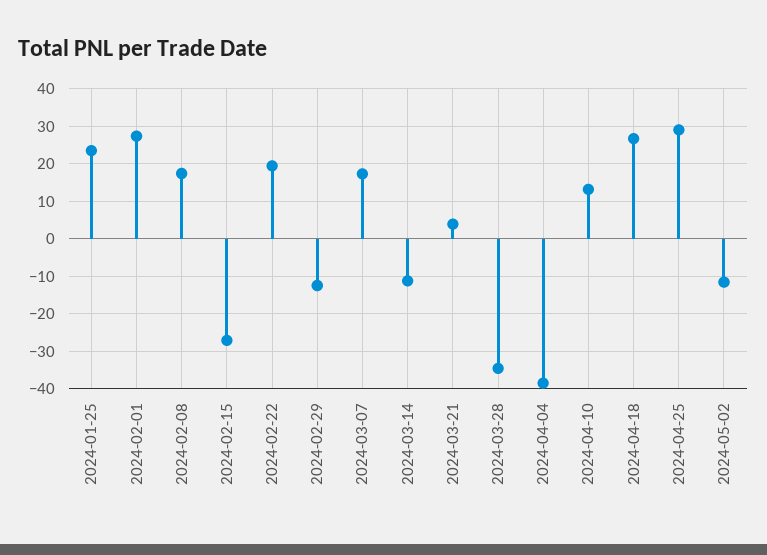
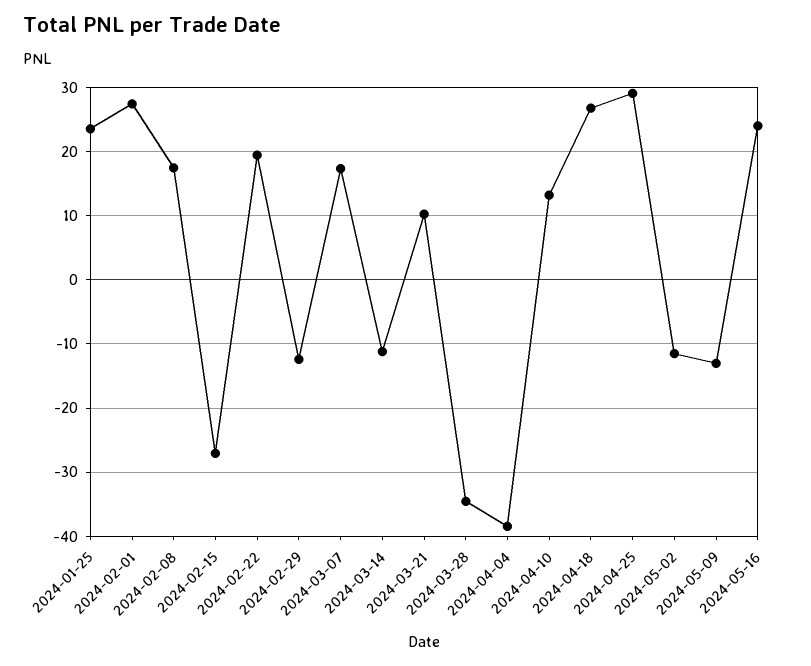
2024-03-21: 4 -> 10
2024-05-09: none -> -13
2024-05-16: none -> 24

